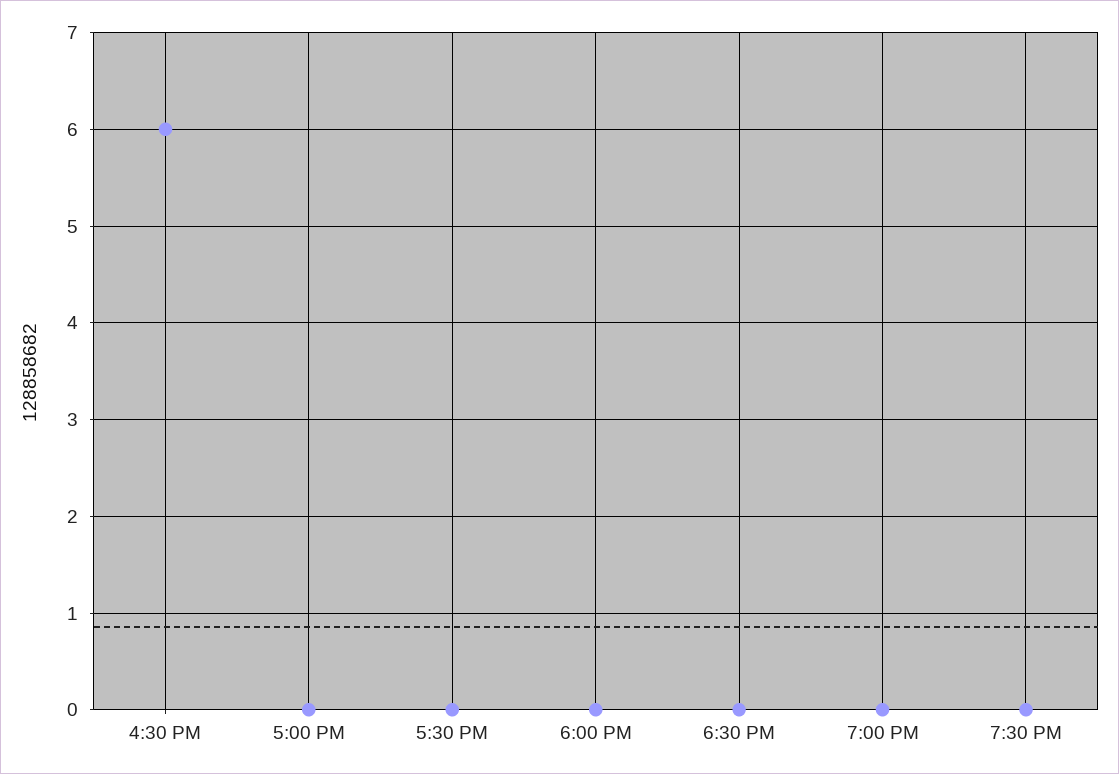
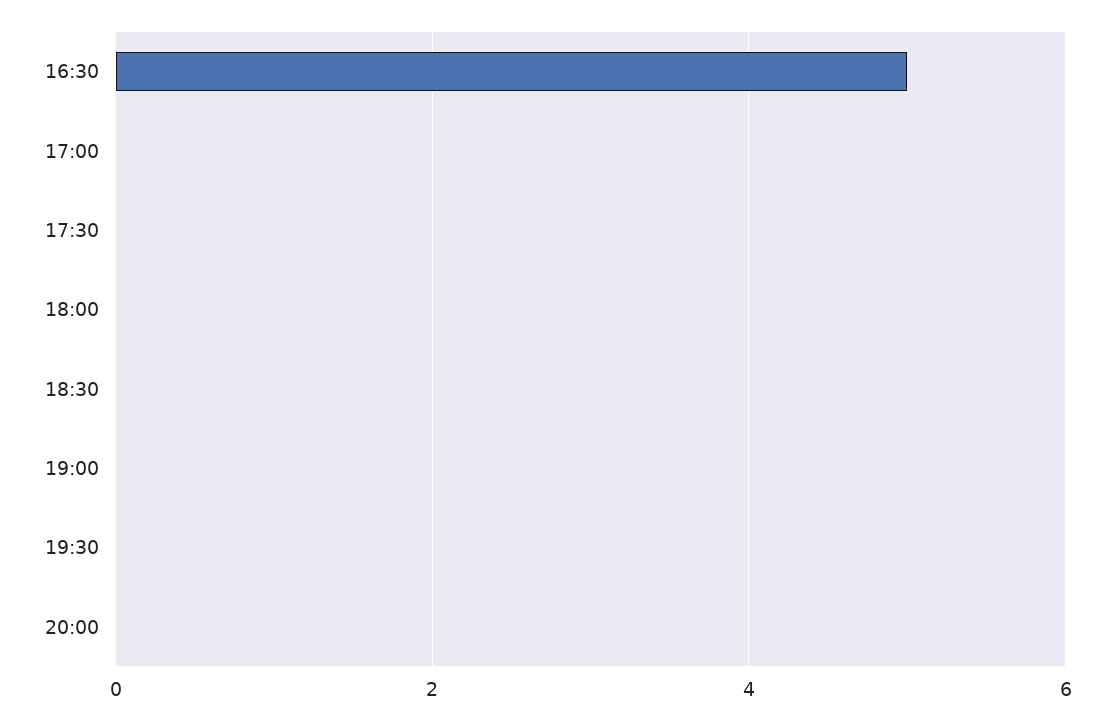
4:30 PM: 6 -> 5
20:00: none -> 0

